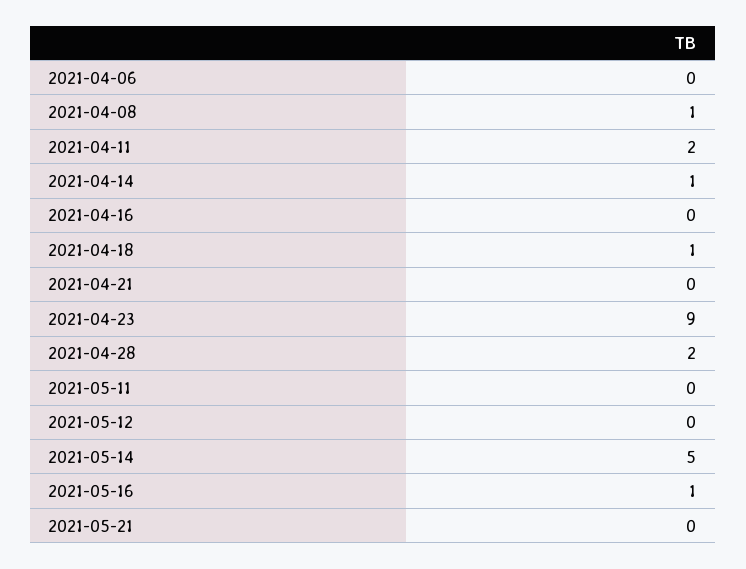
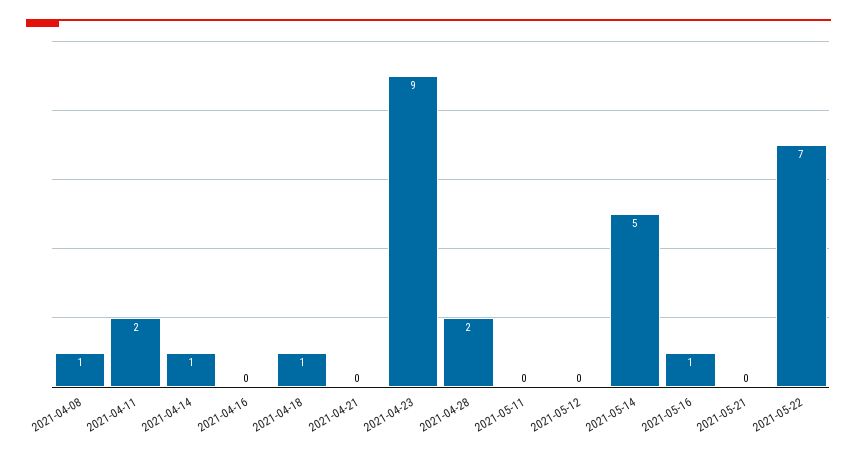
2021-04-06: 0 -> none
2021-05-22: none -> 7

